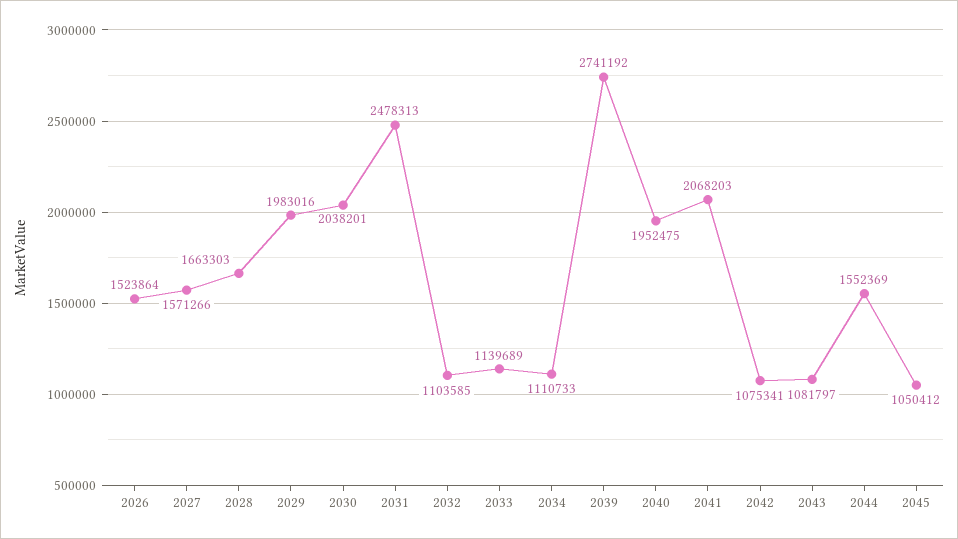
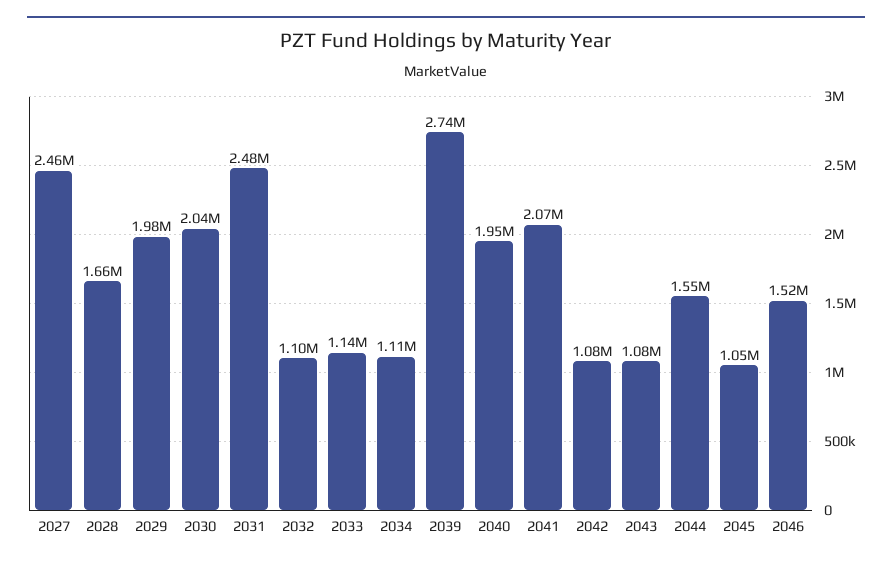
2026: 1523864 -> none
2027: 1571266 -> 2460000
2046: none -> 1520000

